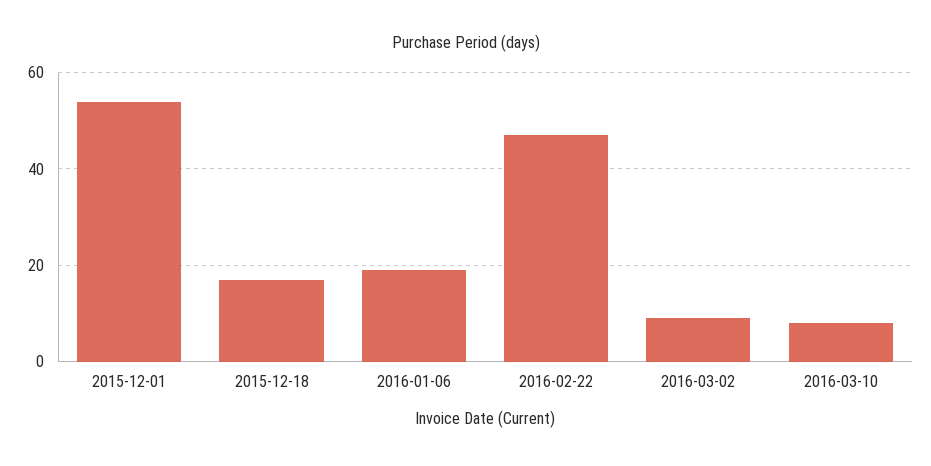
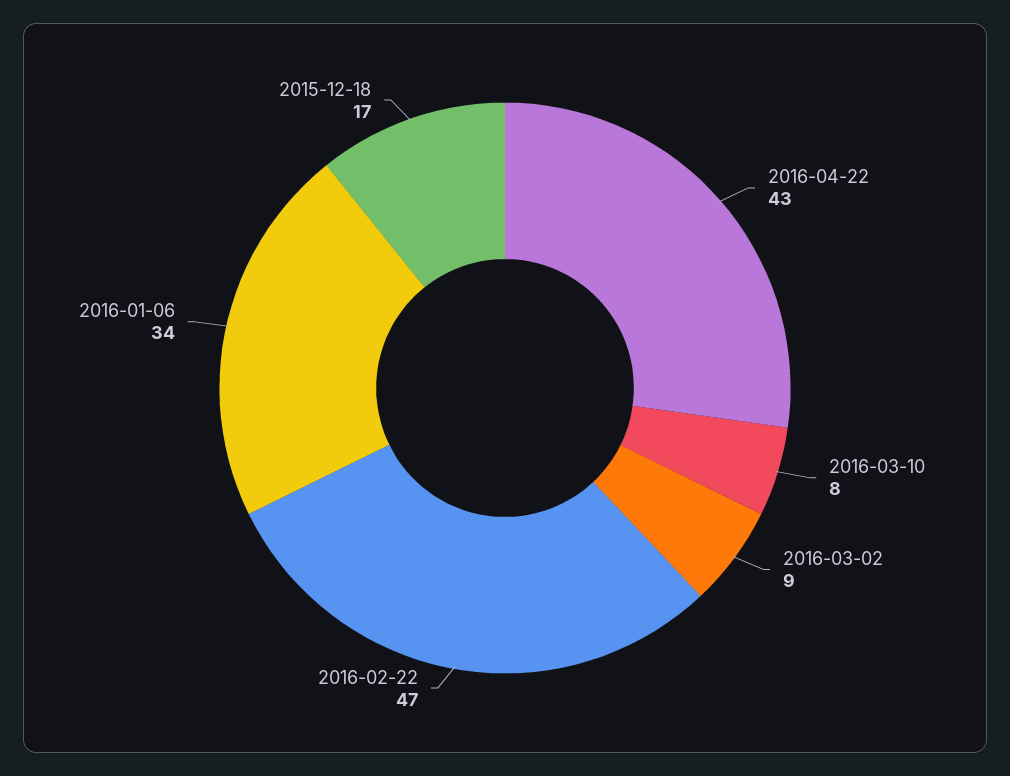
2015-12-01: 55 -> none
2016-01-06: 20 -> 34
2016-04-22: none -> 43

